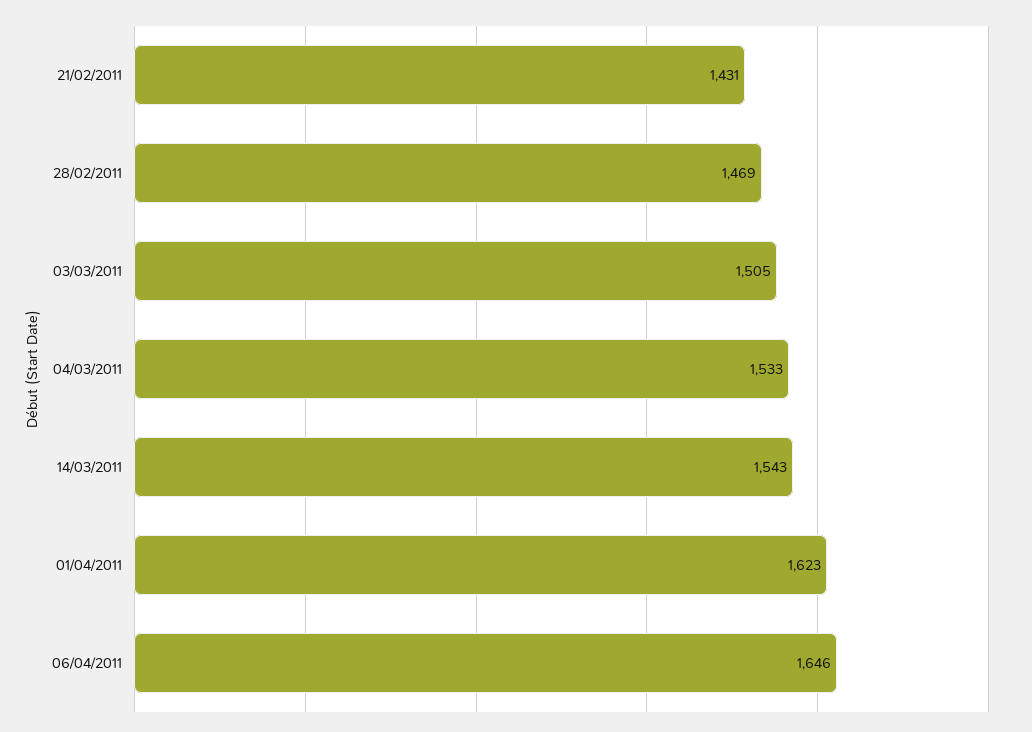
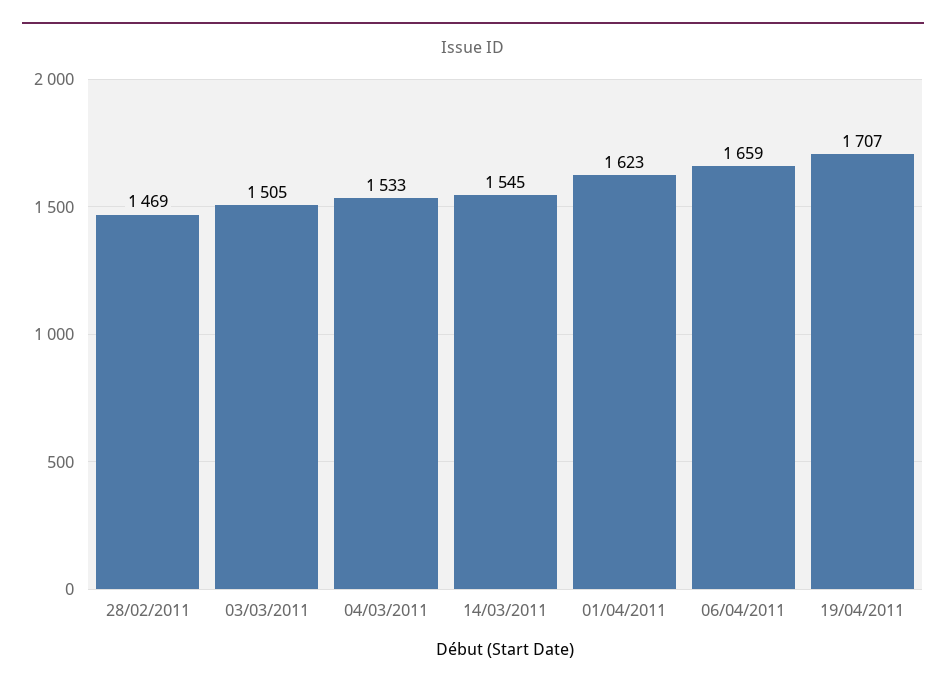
21/02/2011: 1431 -> none
14/03/2011: 1543 -> 1545
06/04/2011: 1646 -> 1659
19/04/2011: none -> 1707

